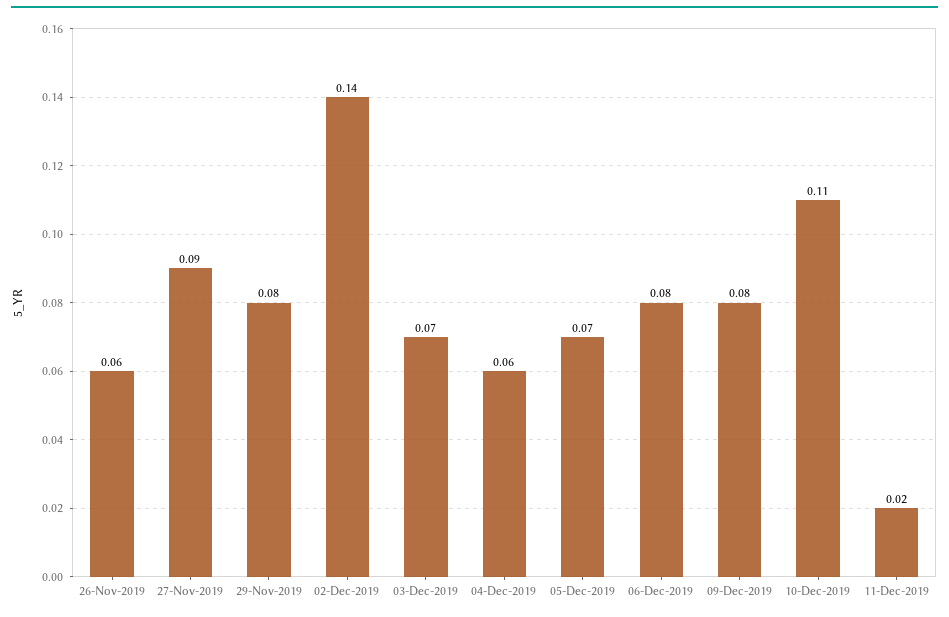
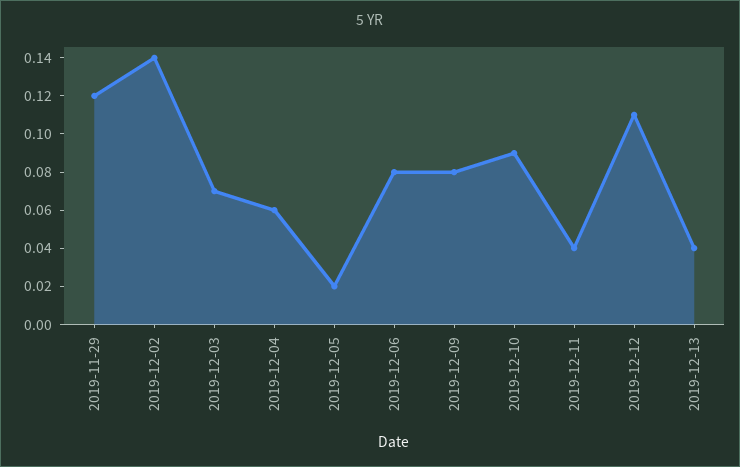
26-Nov-2019: 0.06 -> none
27-Nov-2019: 0.09 -> none
29-Nov-2019: 0.08 -> 0.12
05-Dec-2019: 0.07 -> 0.02
10-Dec-2019: 0.11 -> 0.09
11-Dec-2019: 0.02 -> 0.04
2019-12-12: none -> 0.11
2019-12-13: none -> 0.04

